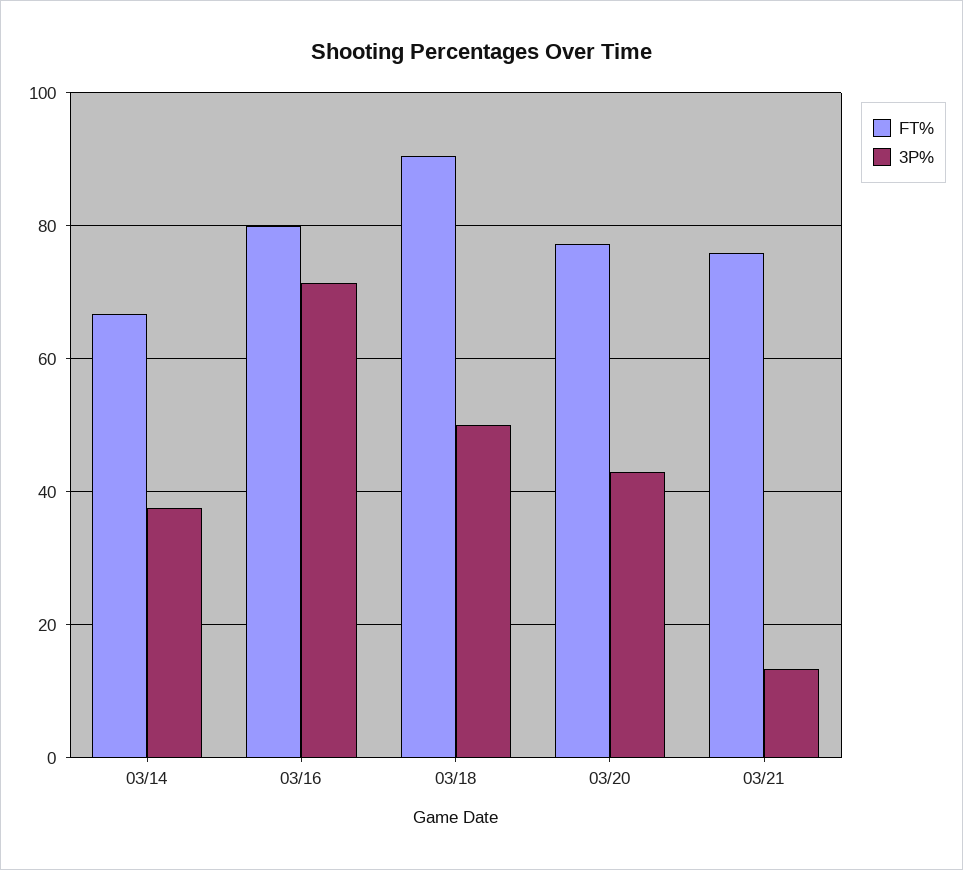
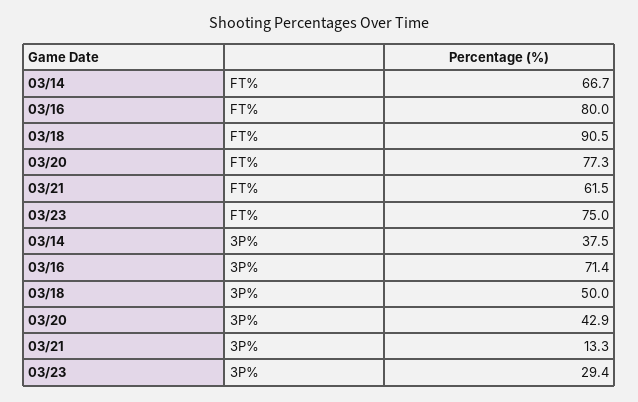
FT%, 03/21: 76 -> 61.5
FT%, 03/23: none -> 75
3P%, 03/23: none -> 29.4

